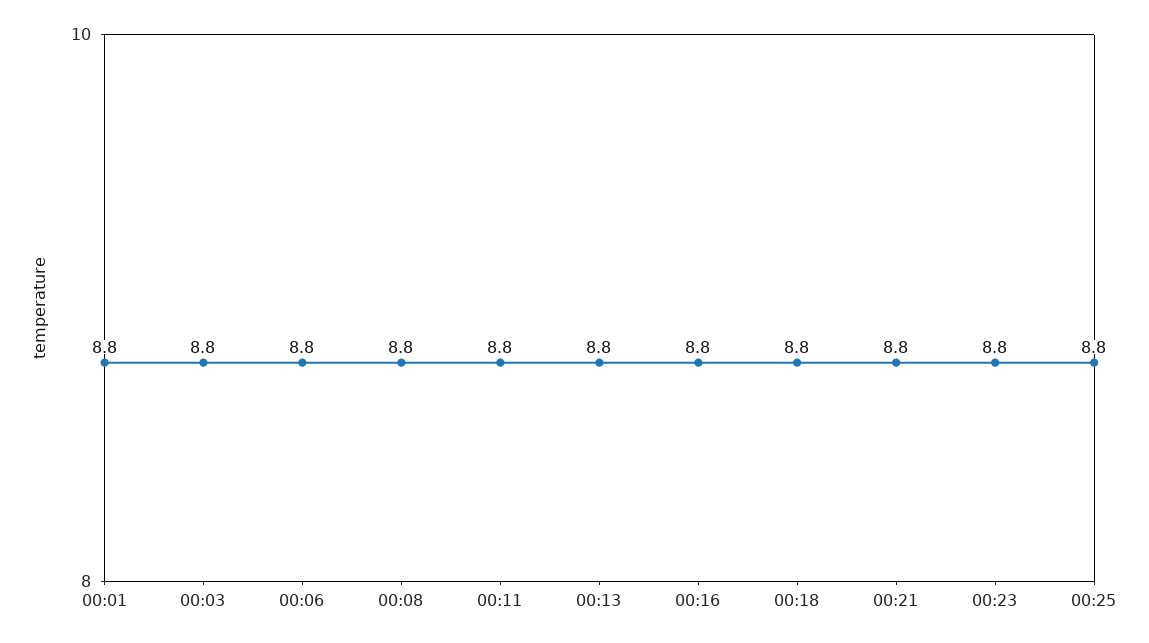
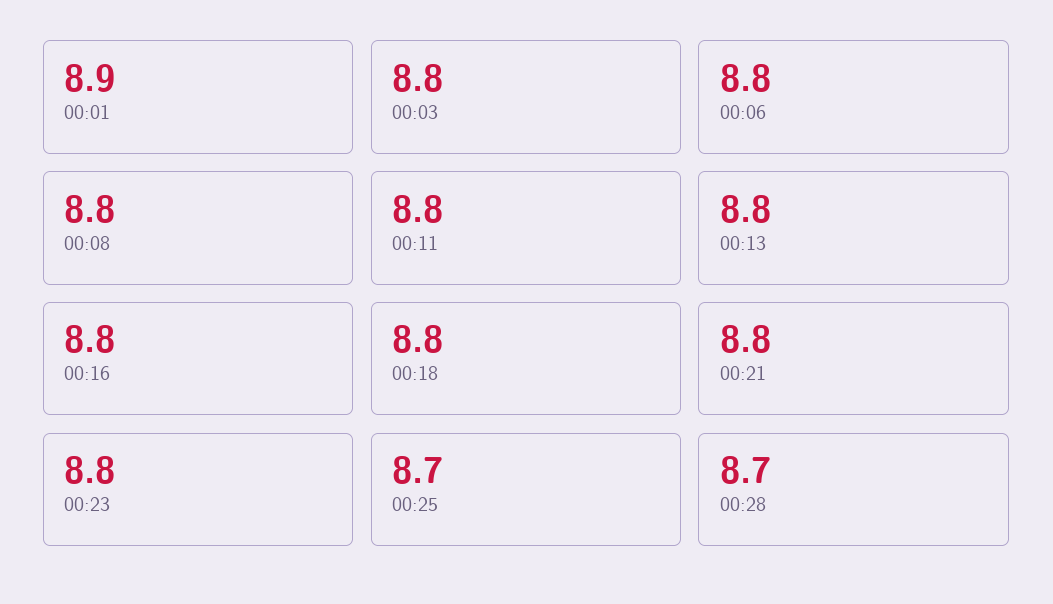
00:01: 8.8 -> 8.9
00:25: 8.8 -> 8.7
00:28: none -> 8.7

